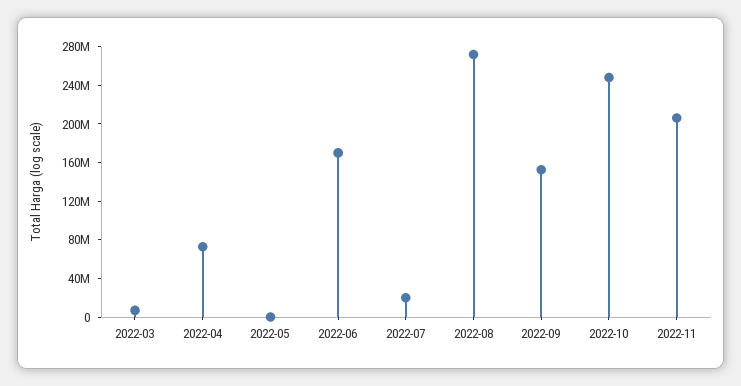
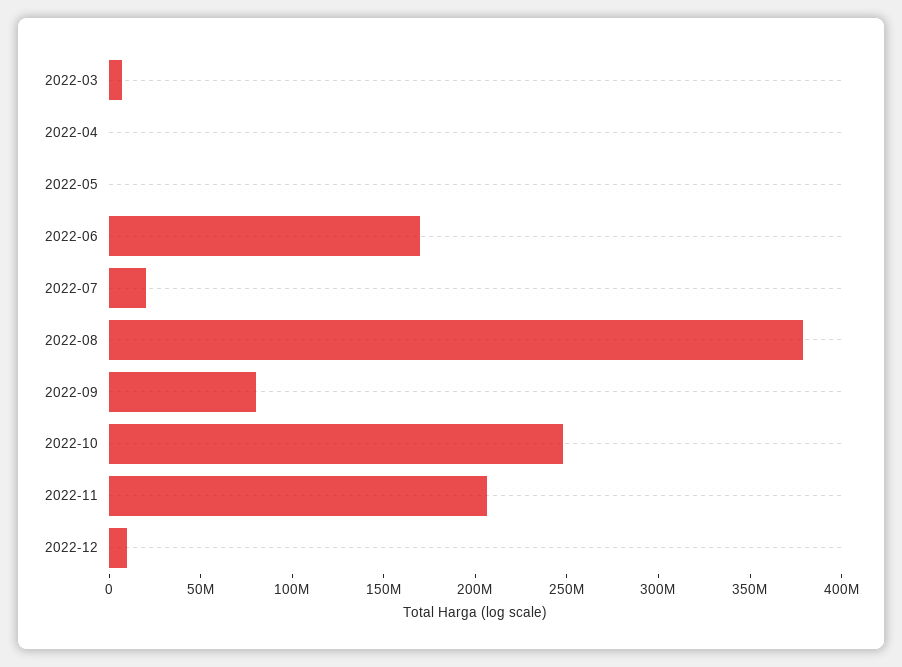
2022-04: 70000000 -> 0
2022-08: 270000000 -> 380000000
2022-09: 150000000 -> 80000000
2022-12: none -> 10000000

